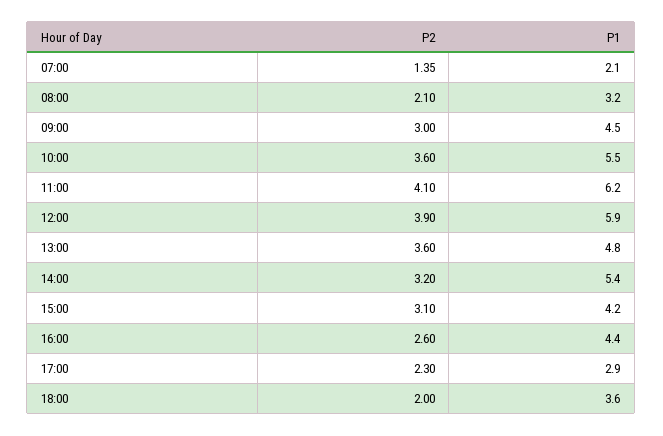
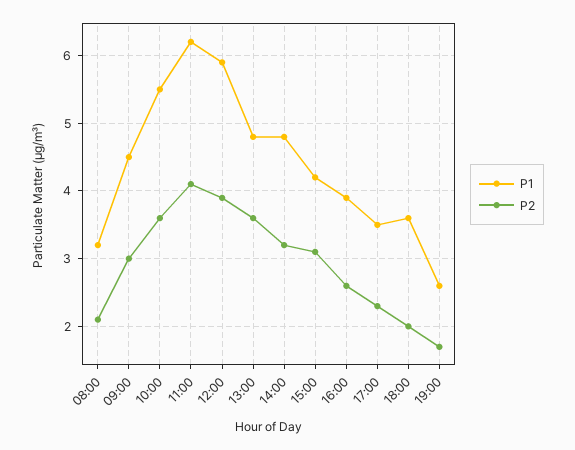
P2, 07:00: 1.35 -> none
P1, 07:00: 2.1 -> none
P1, 14:00: 5.4 -> 4.8
P1, 16:00: 4.4 -> 3.9
P1, 17:00: 2.9 -> 3.5
P1, 19:00: none -> 2.6
P2, 19:00: none -> 1.7

